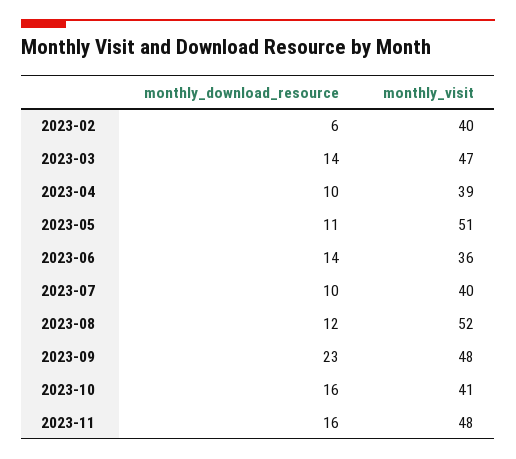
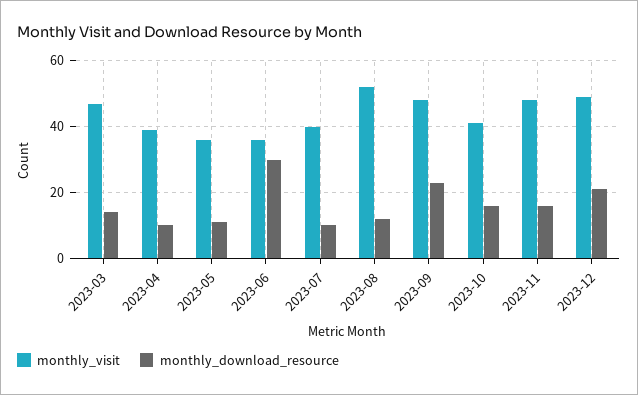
monthly_download_resource, 2023-02: 6 -> none
monthly_visit, 2023-02: 40 -> none
monthly_visit, 2023-05: 51 -> 35
monthly_download_resource, 2023-06: 14 -> 30
monthly_visit, 2023-12: none -> 50
monthly_download_resource, 2023-12: none -> 20

